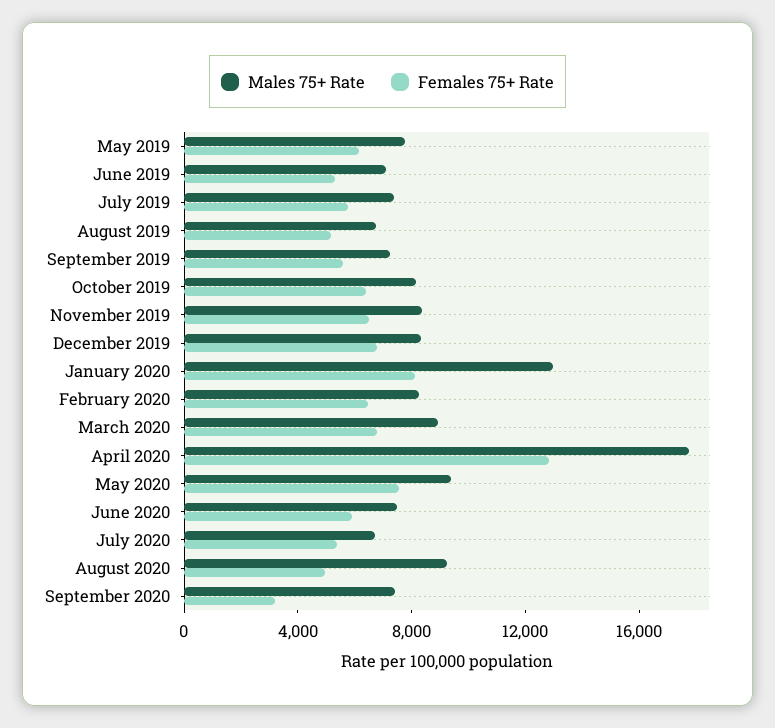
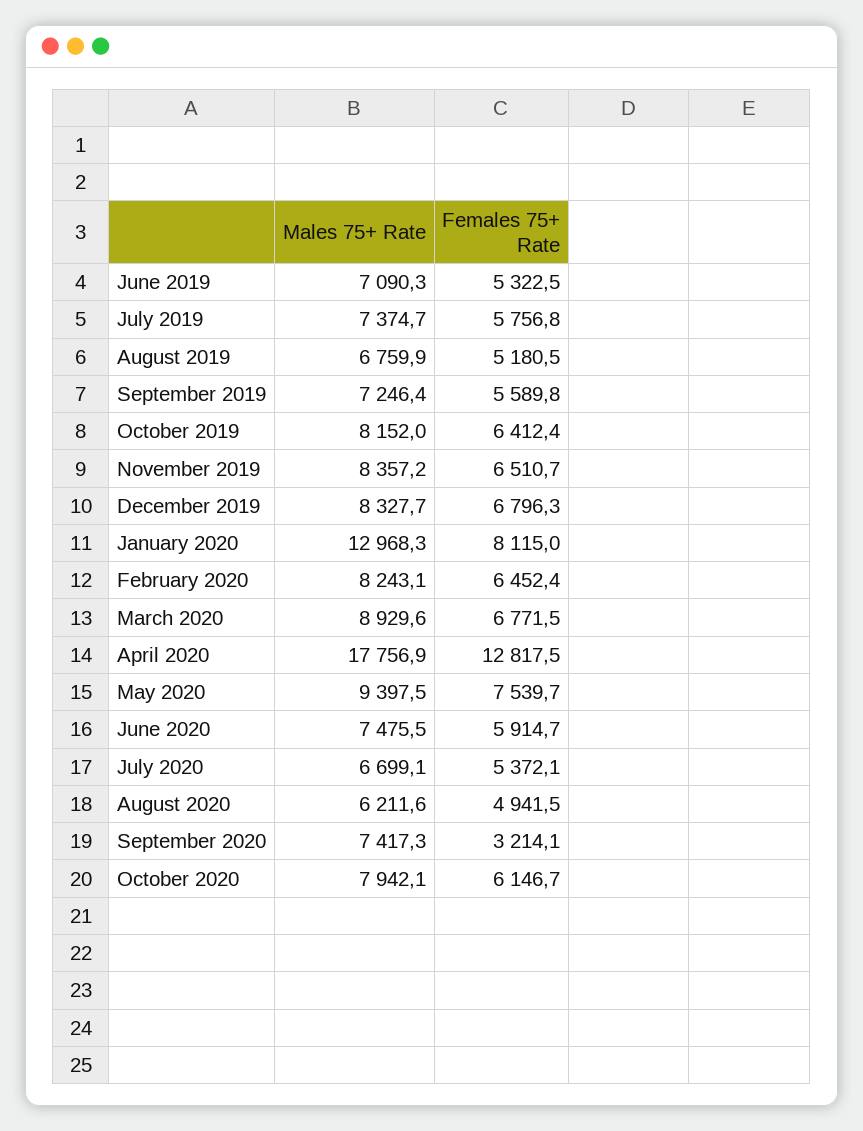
Males 75+ Rate, May 2019: 8000 -> none
Females 75+ Rate, May 2019: 6000 -> none
Males 75+ Rate, August 2020: 9000 -> 6211.6
Males 75+ Rate, October 2020: none -> 7942.1
Females 75+ Rate, October 2020: none -> 6146.7

